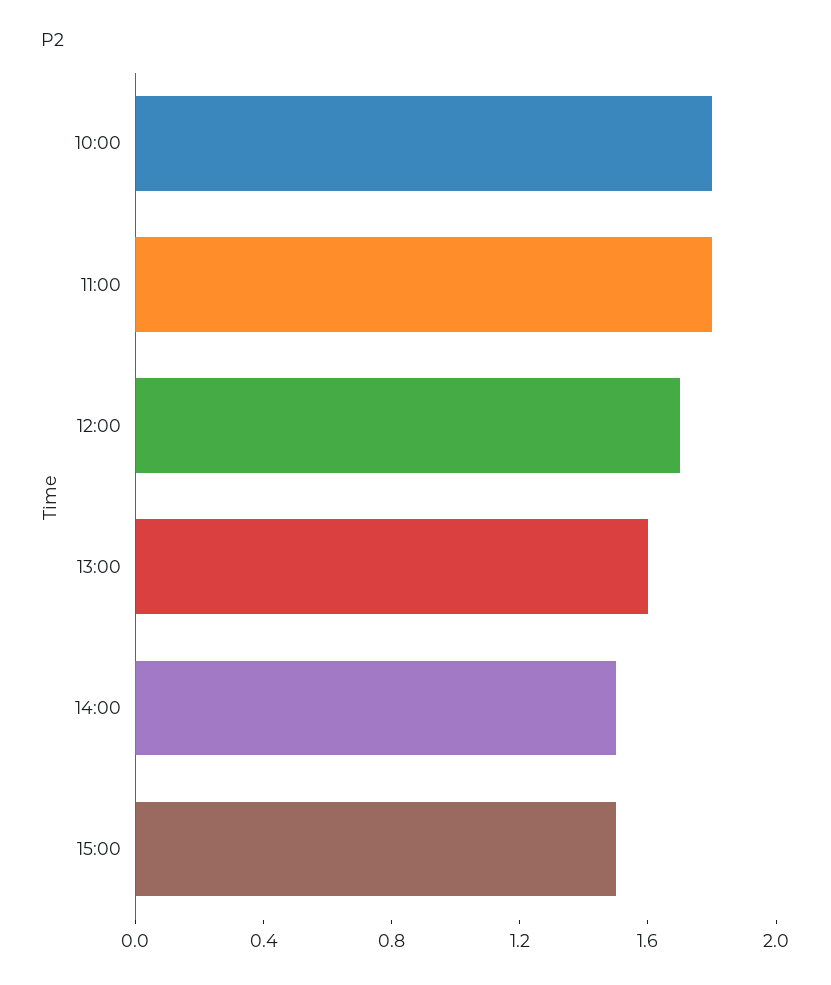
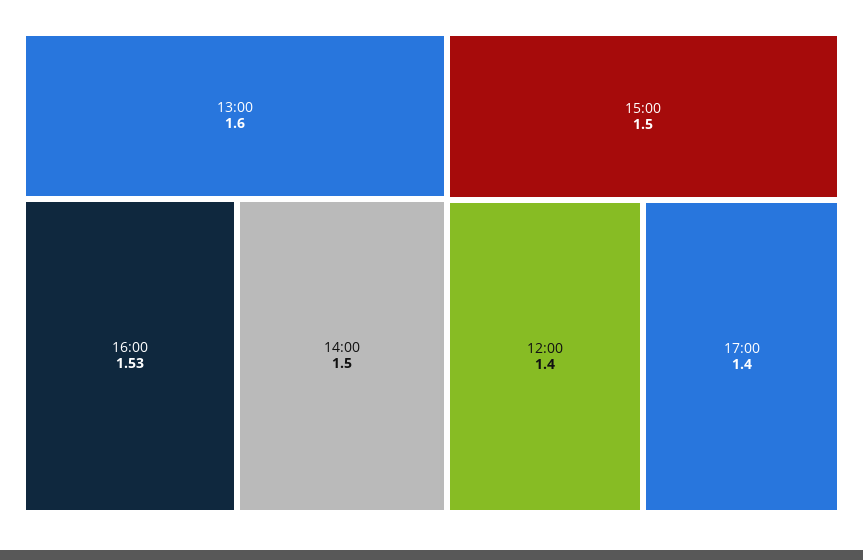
10:00: 1.8 -> none
11:00: 1.8 -> none
12:00: 1.7 -> 1.4
16:00: none -> 1.53
17:00: none -> 1.4

